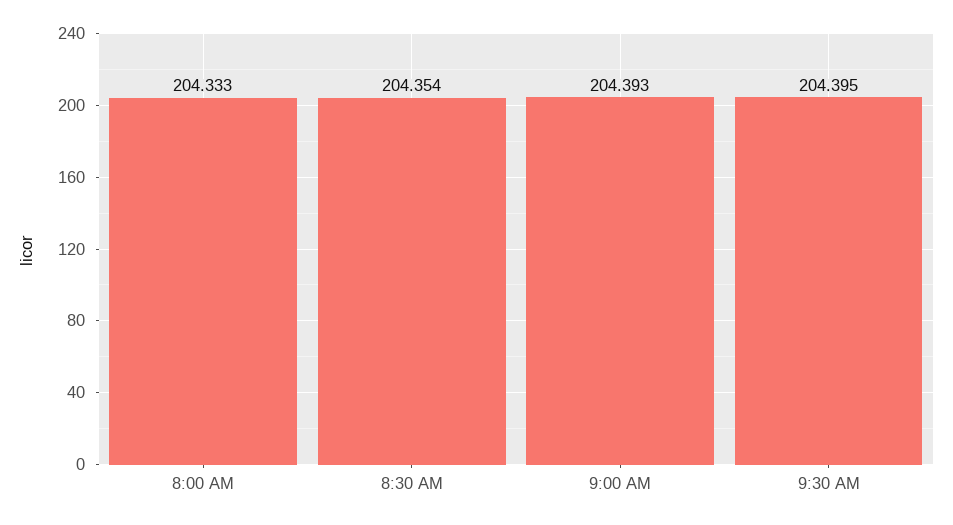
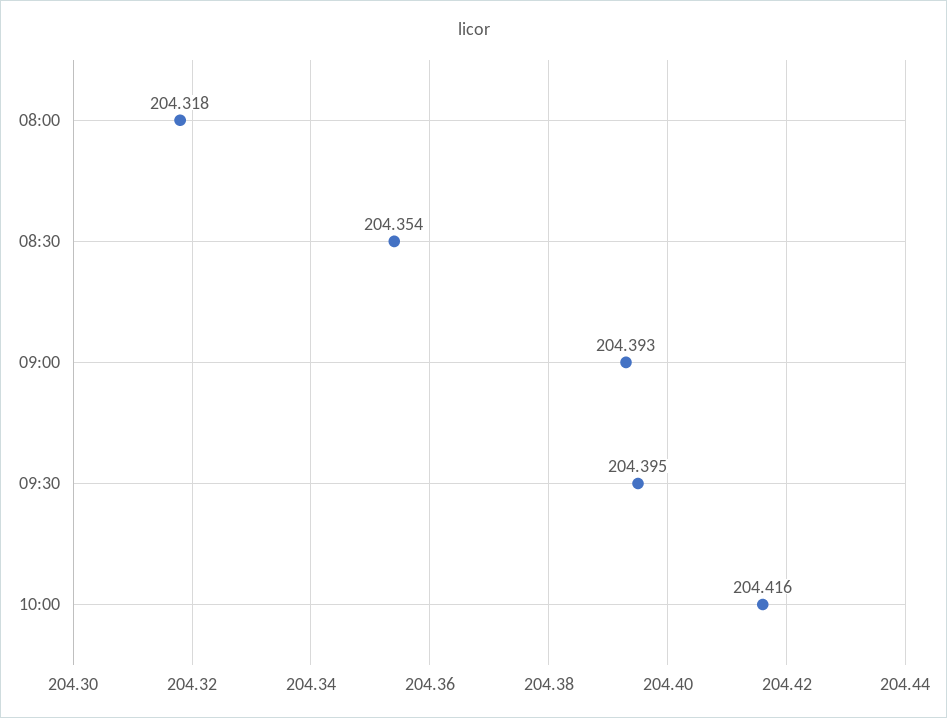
8:00 AM: 204.333 -> 204.318
10:00: none -> 204.416

